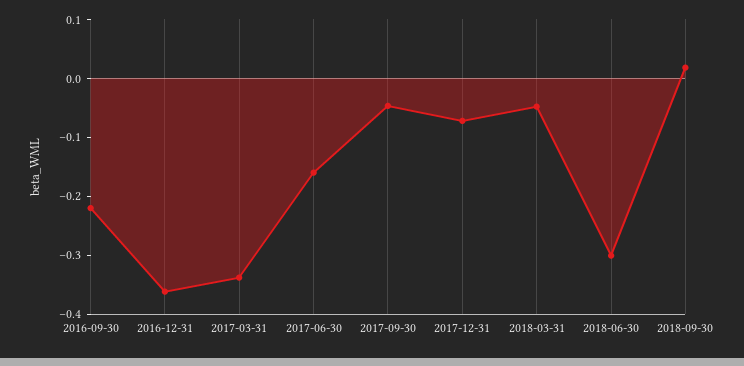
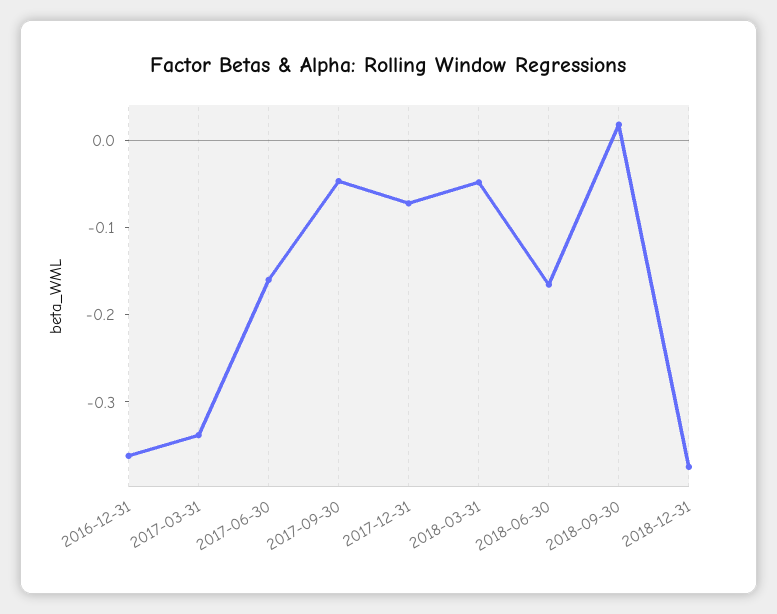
2016-09-30: -0.22 -> none
2018-06-30: -0.3 -> -0.16
2018-12-31: none -> -0.38

